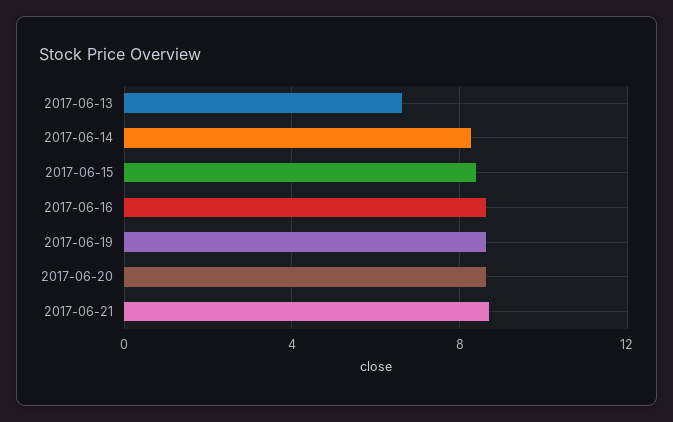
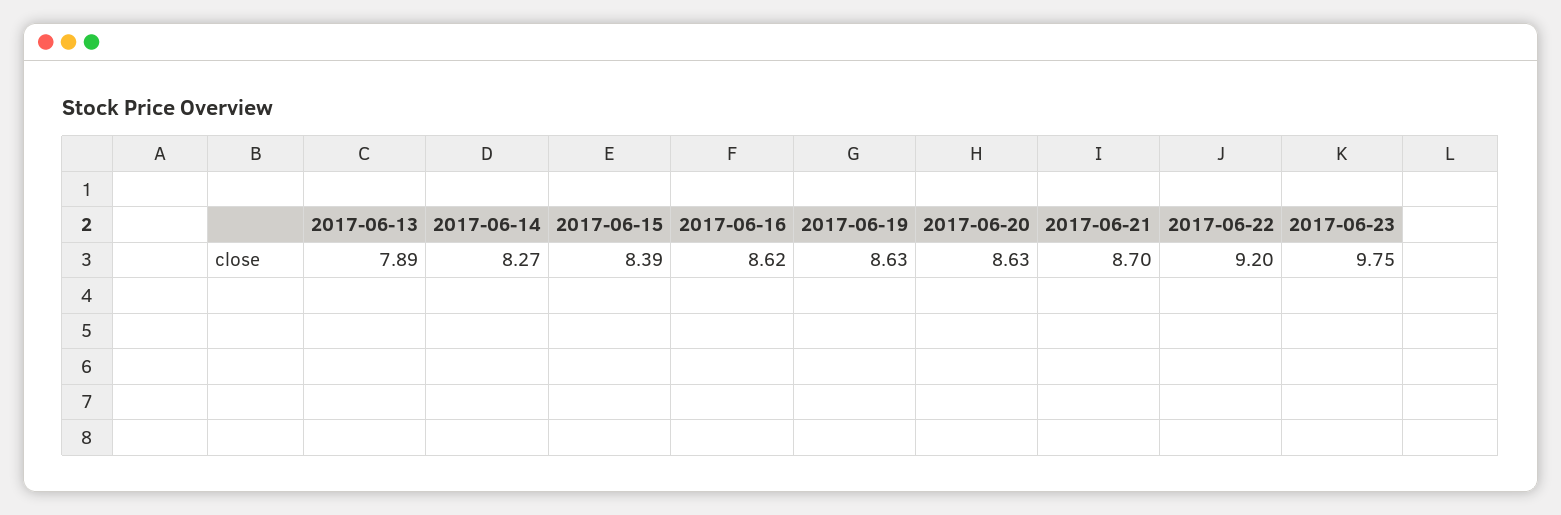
2017-06-13: 6.5 -> 7.89
2017-06-22: none -> 9.2
2017-06-23: none -> 9.75

